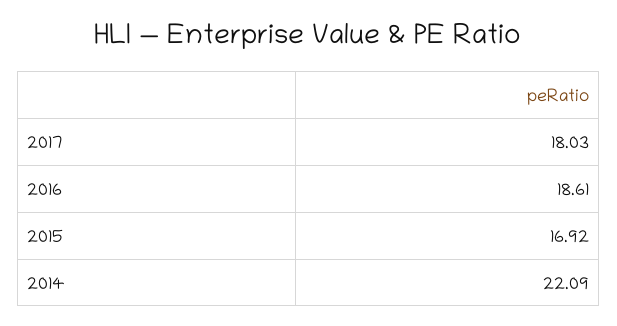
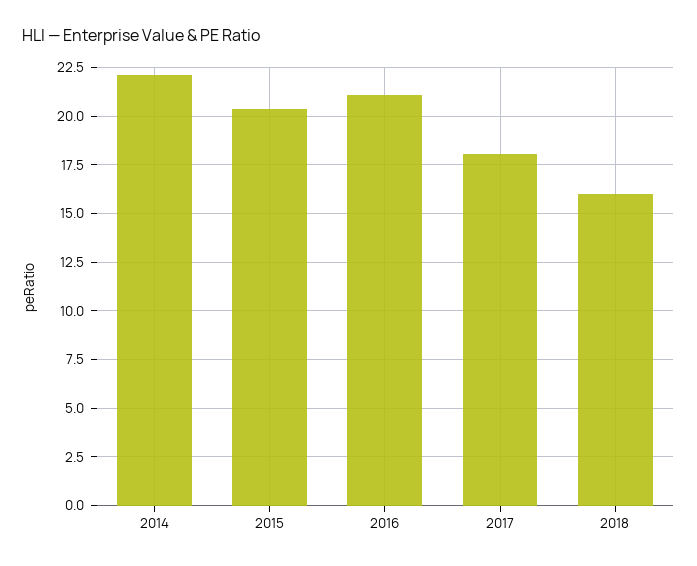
2016: 18.61 -> 21
2015: 16.92 -> 20.5
2018: none -> 16

